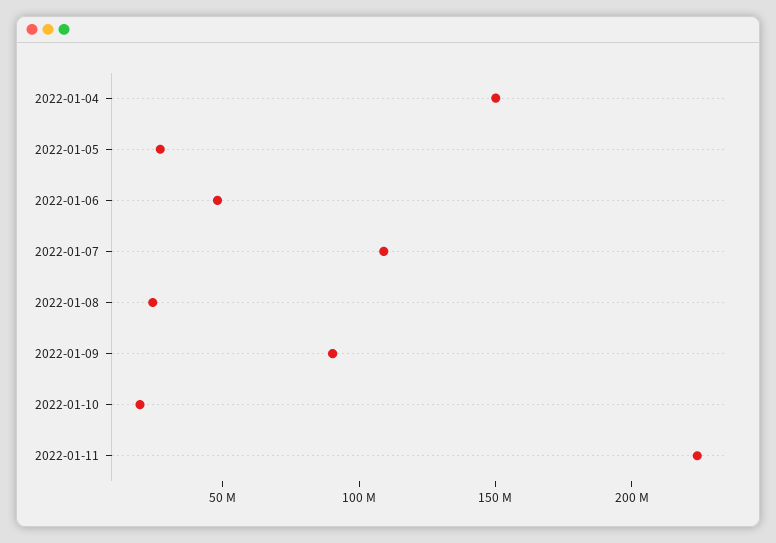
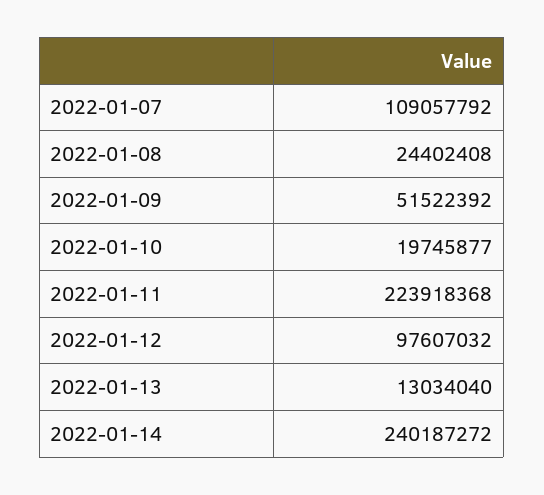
2022-01-04: 150000000 -> none
2022-01-05: 30000000 -> none
2022-01-06: 50000000 -> none
2022-01-09: 90000000 -> 51522392
2022-01-12: none -> 97607032
2022-01-13: none -> 13034040
2022-01-14: none -> 240187272

